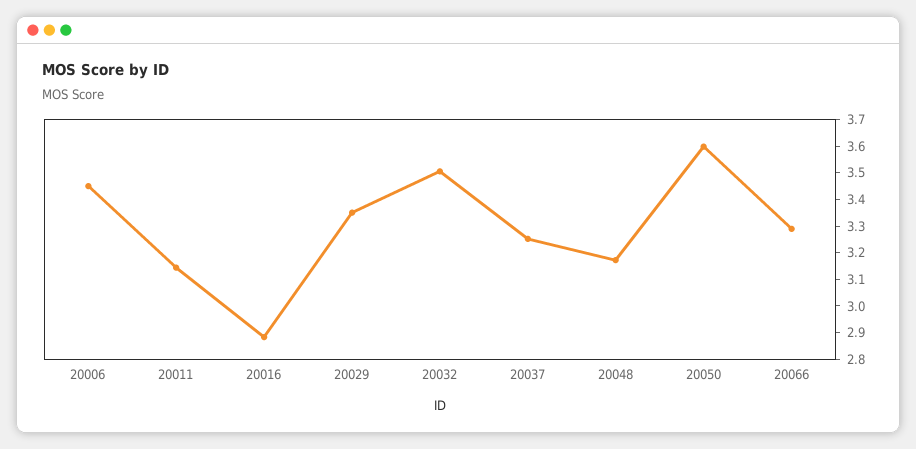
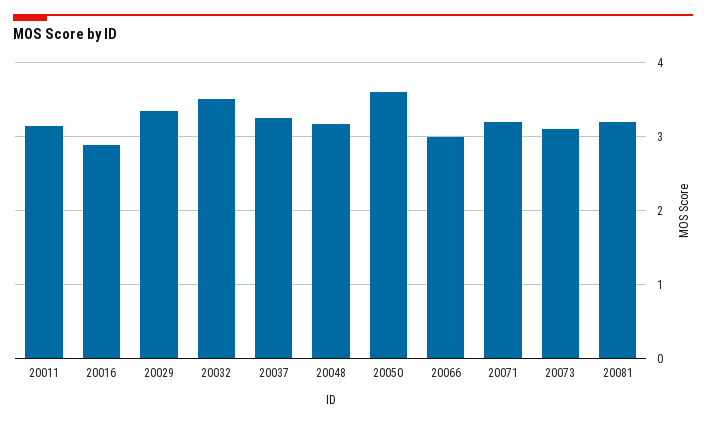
20006: 3.45 -> none
20066: 3.3 -> 3
20071: none -> 3.2
20073: none -> 3.1
20081: none -> 3.2

